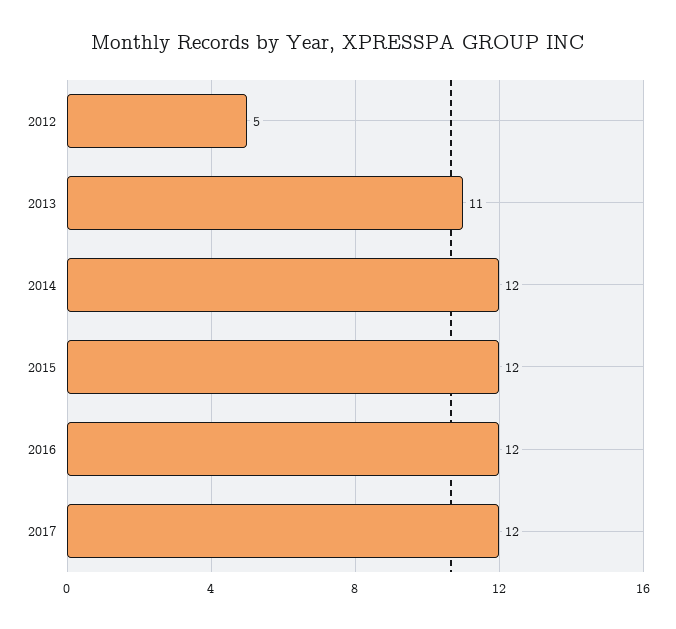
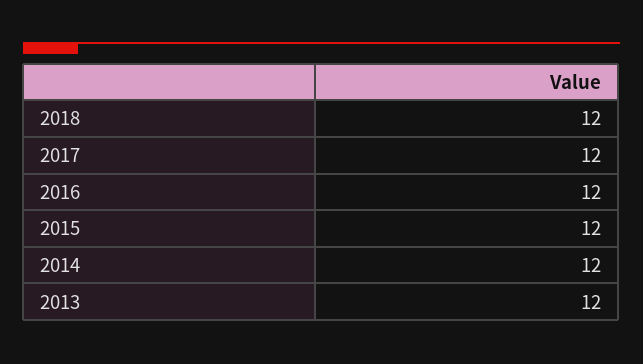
2012: 5 -> none
2013: 11 -> 12
2018: none -> 12

